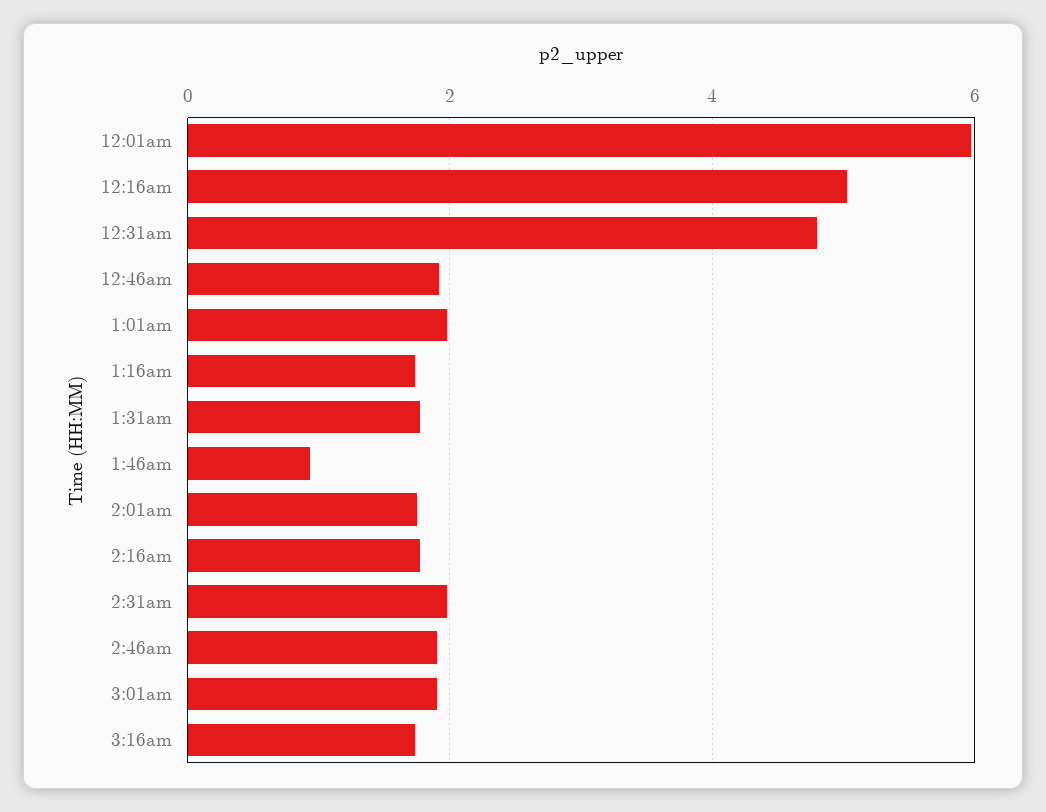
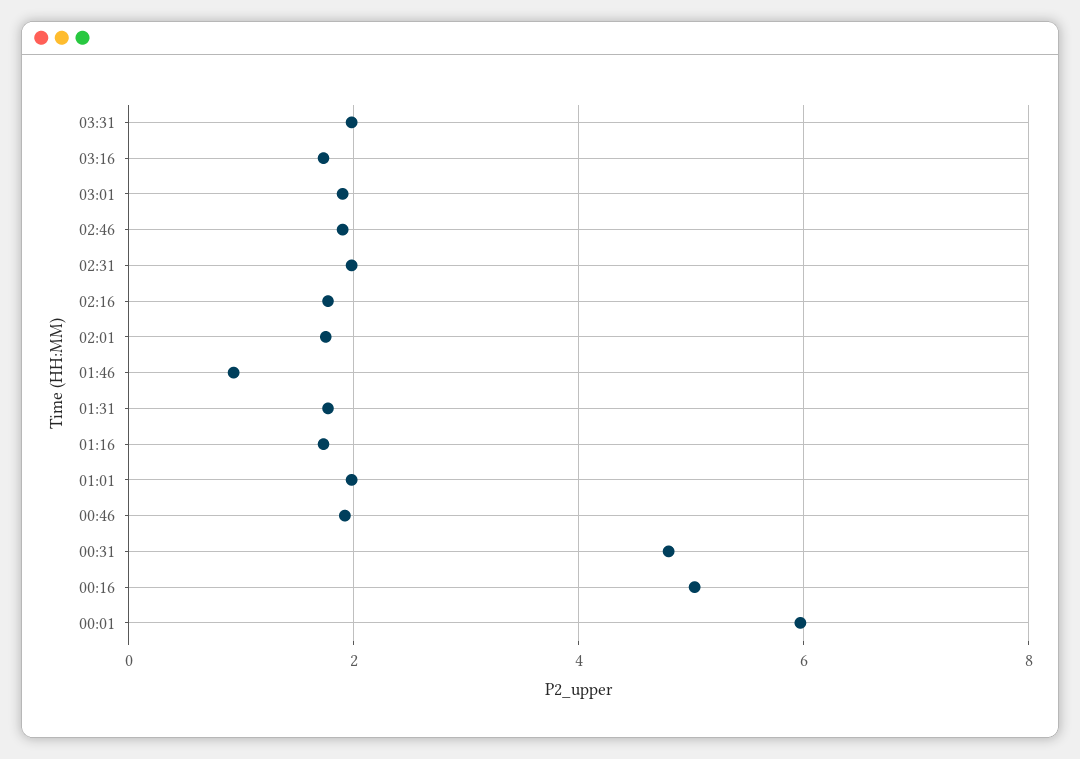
03:31: none -> 2

